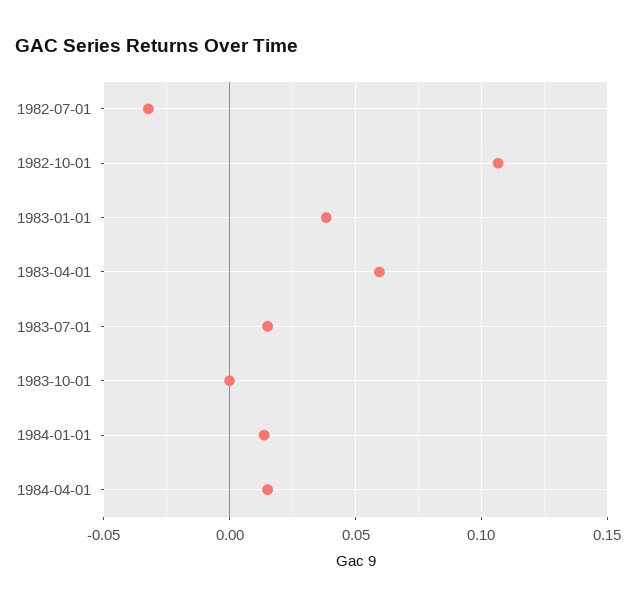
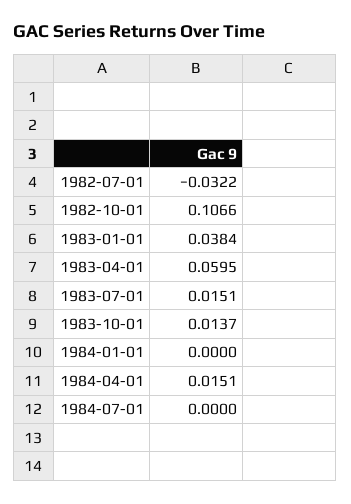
1983-10-01: 0 -> 0.0137
1984-01-01: 0.015 -> 0
1984-07-01: none -> 0

